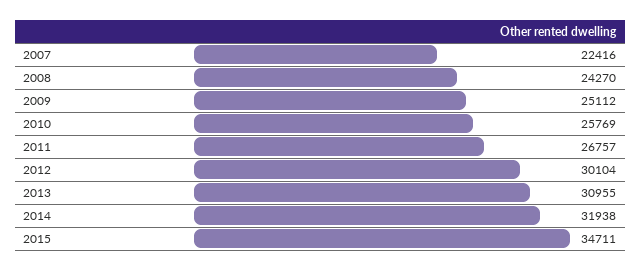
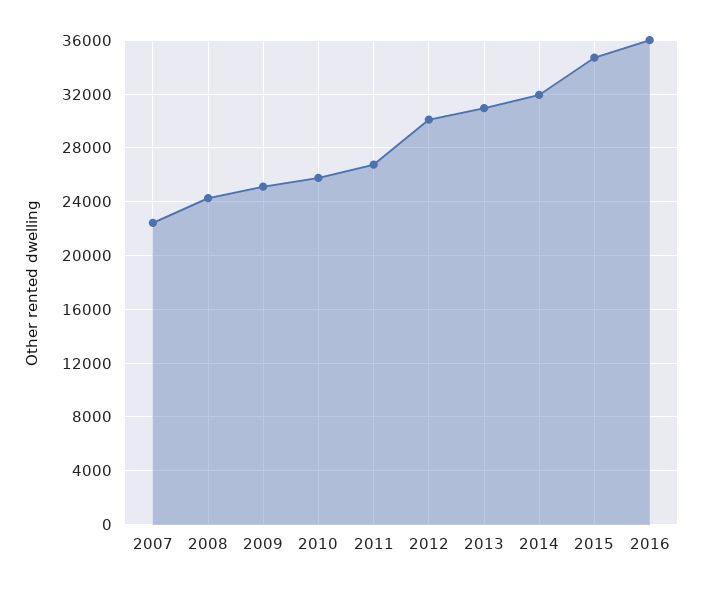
2016: none -> 36000

